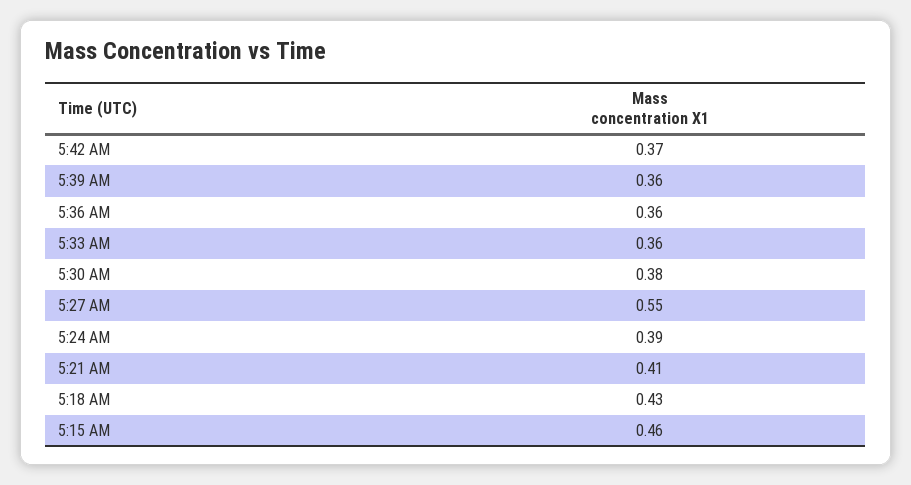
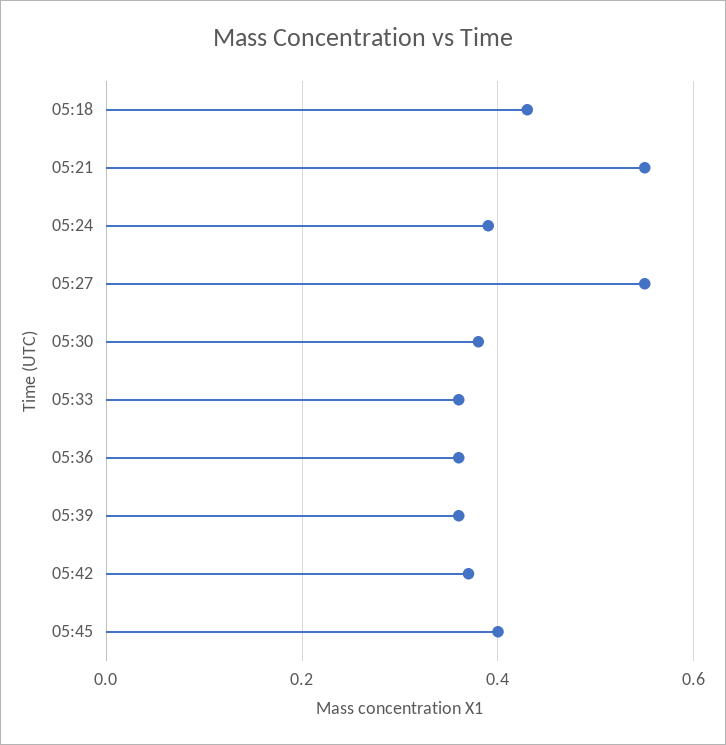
5:21 AM: 0.41 -> 0.55
5:15 AM: 0.46 -> none
05:45: none -> 0.4

